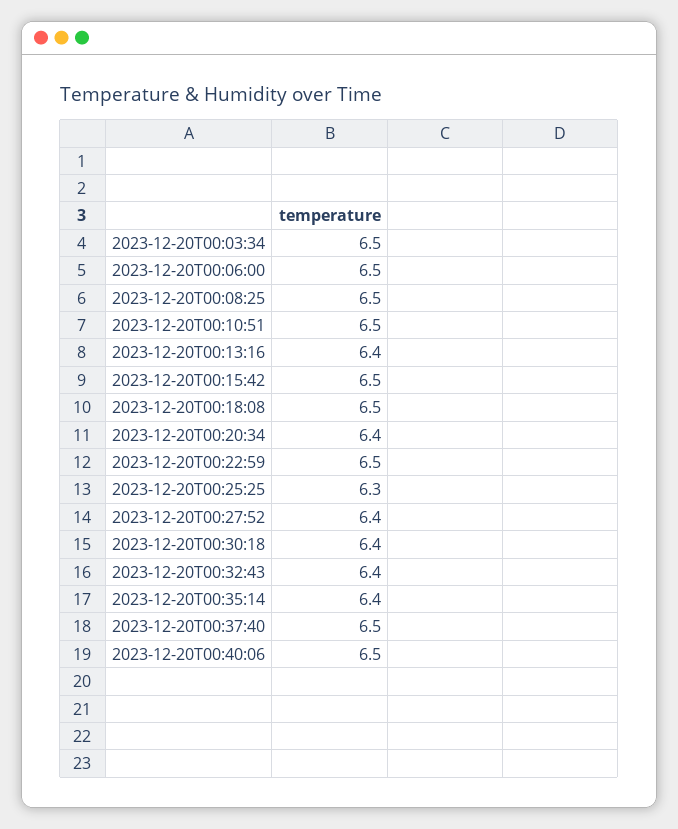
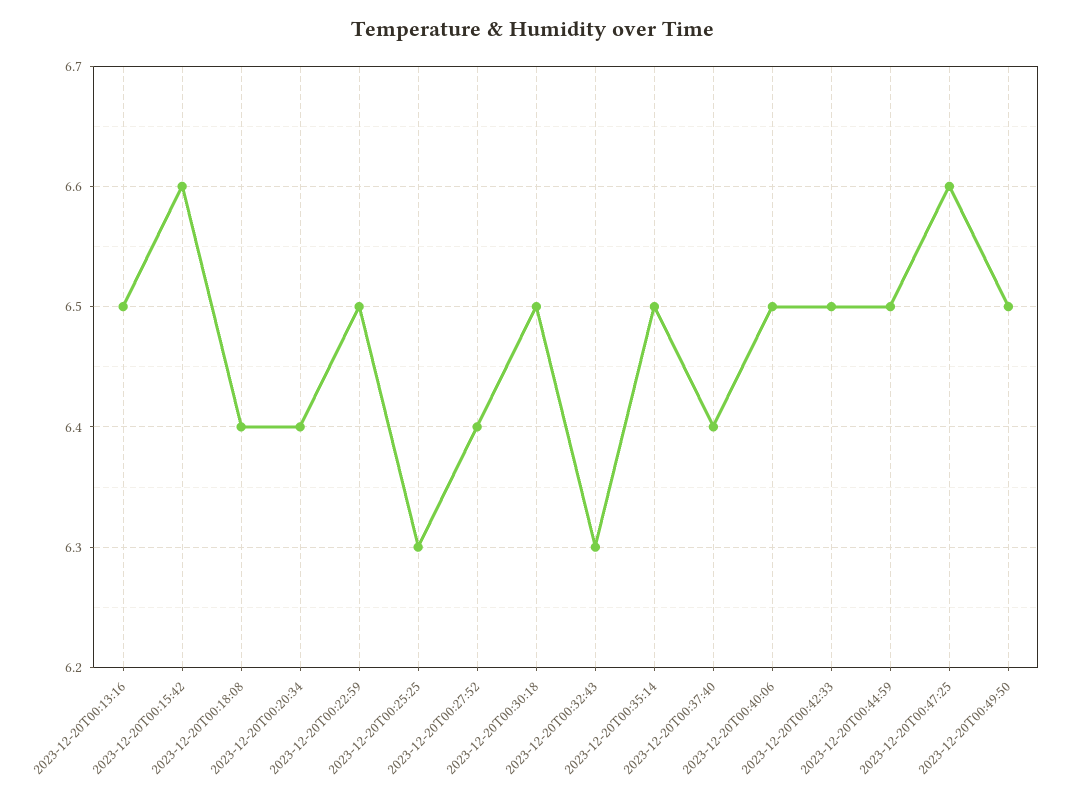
2023-12-20T00:03:34: 6.5 -> none
2023-12-20T00:06:00: 6.5 -> none
2023-12-20T00:08:25: 6.5 -> none
2023-12-20T00:10:51: 6.5 -> none
2023-12-20T00:13:16: 6.4 -> 6.5
2023-12-20T00:15:42: 6.5 -> 6.6
2023-12-20T00:18:08: 6.5 -> 6.4
2023-12-20T00:30:18: 6.4 -> 6.5
2023-12-20T00:32:43: 6.4 -> 6.3
2023-12-20T00:35:14: 6.4 -> 6.5
2023-12-20T00:37:40: 6.5 -> 6.4
2023-12-20T00:42:33: none -> 6.5
2023-12-20T00:44:59: none -> 6.5
2023-12-20T00:47:25: none -> 6.6
2023-12-20T00:49:50: none -> 6.5

